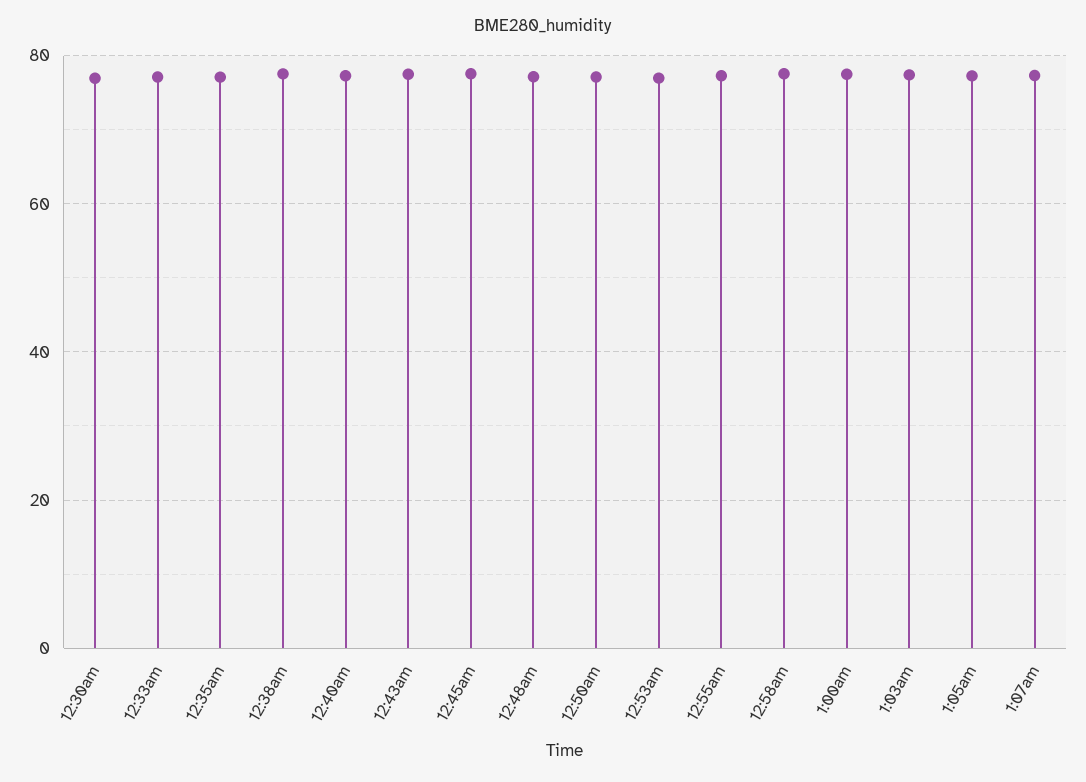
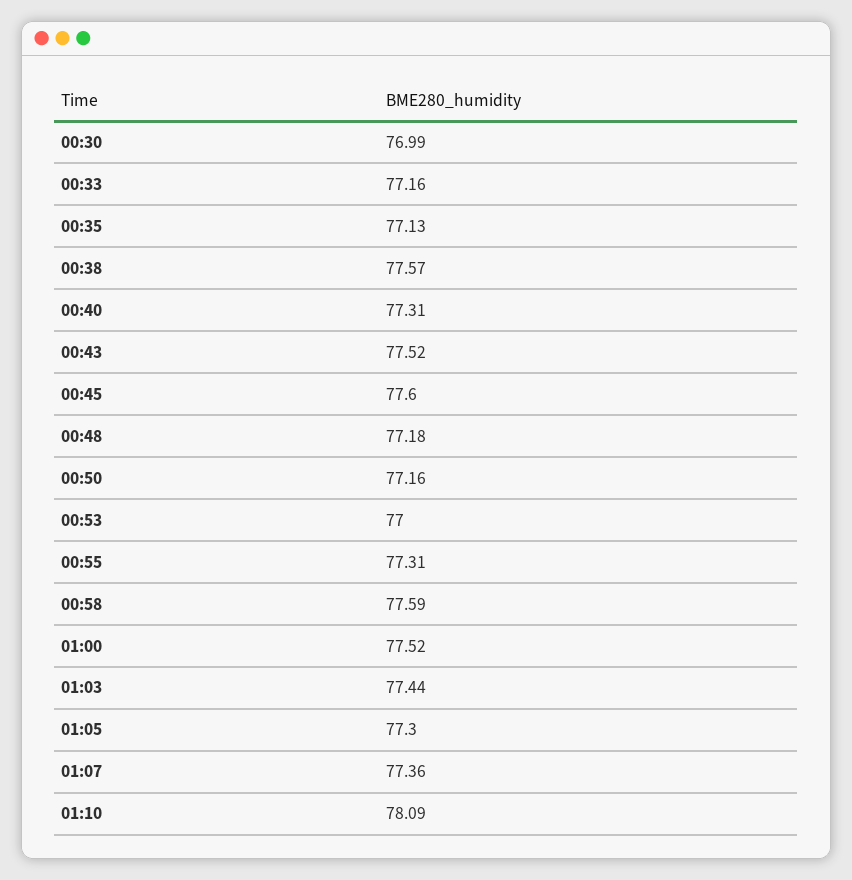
01:10: none -> 78.09

